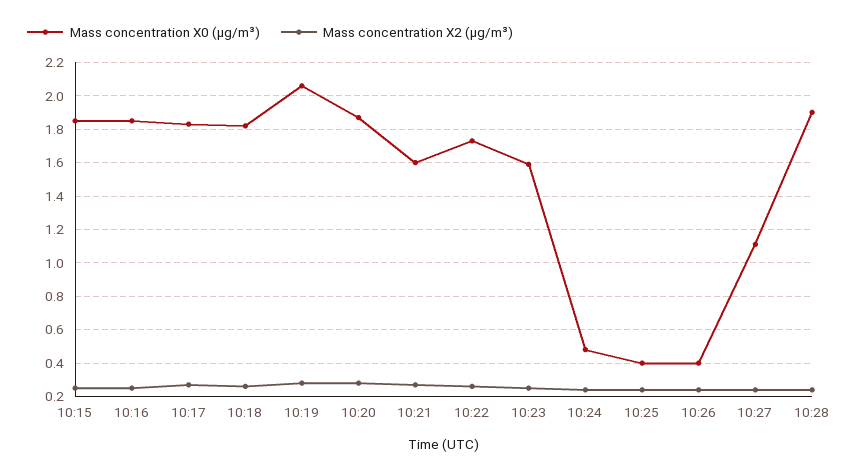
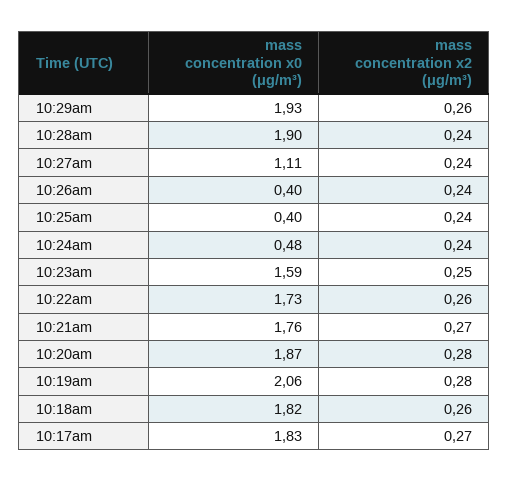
Mass concentration X0 (μg/m³), 10:15: 1.85 -> none
Mass concentration X2 (μg/m³), 10:15: 0.25 -> none
Mass concentration X0 (μg/m³), 10:16: 1.85 -> none
Mass concentration X2 (μg/m³), 10:16: 0.25 -> none
Mass concentration X0 (μg/m³), 10:21: 1.6 -> 1.76
Mass concentration X0 (μg/m³), 10:29am: none -> 1.93
Mass concentration X2 (μg/m³), 10:29am: none -> 0.26

